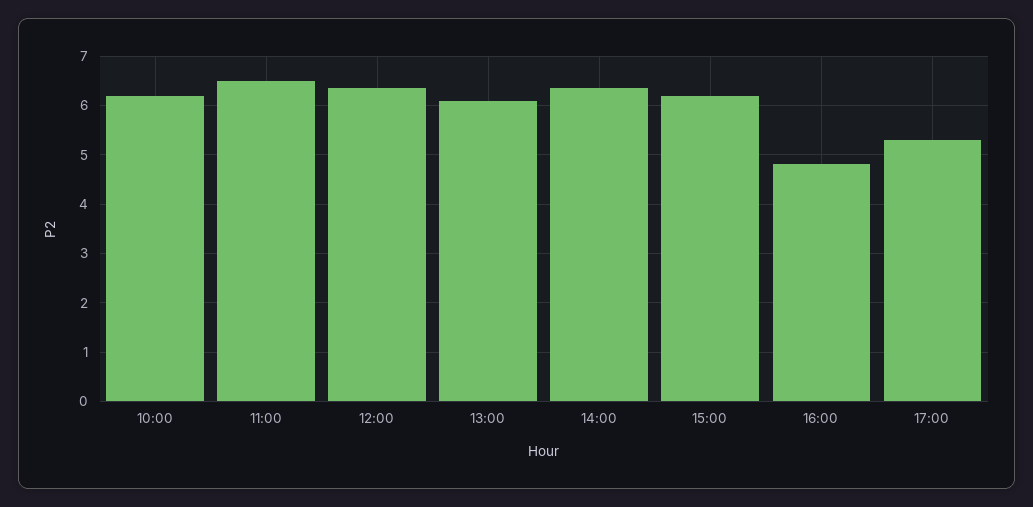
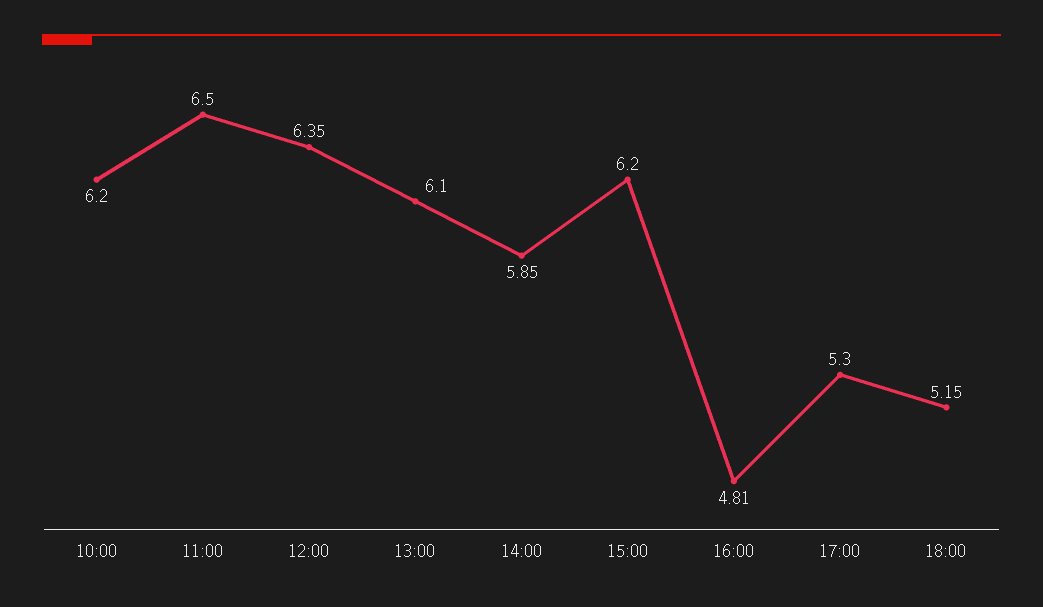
14:00: 6.4 -> 5.85
18:00: none -> 5.15

